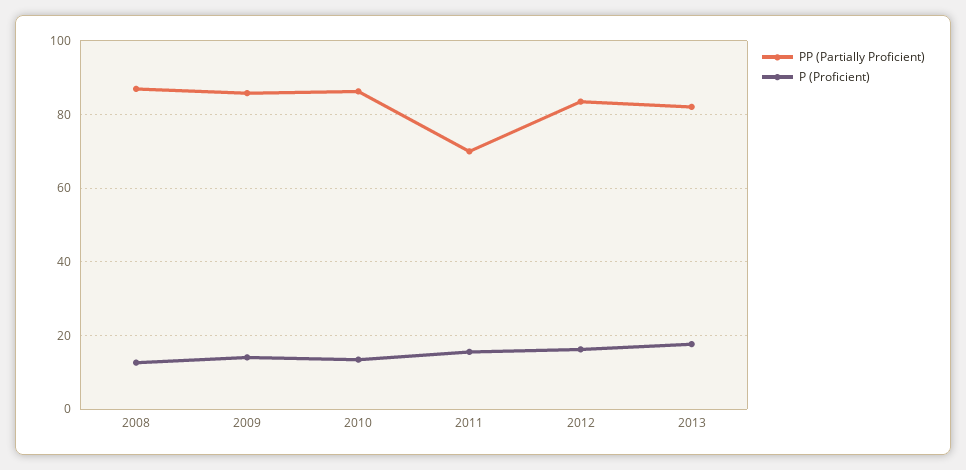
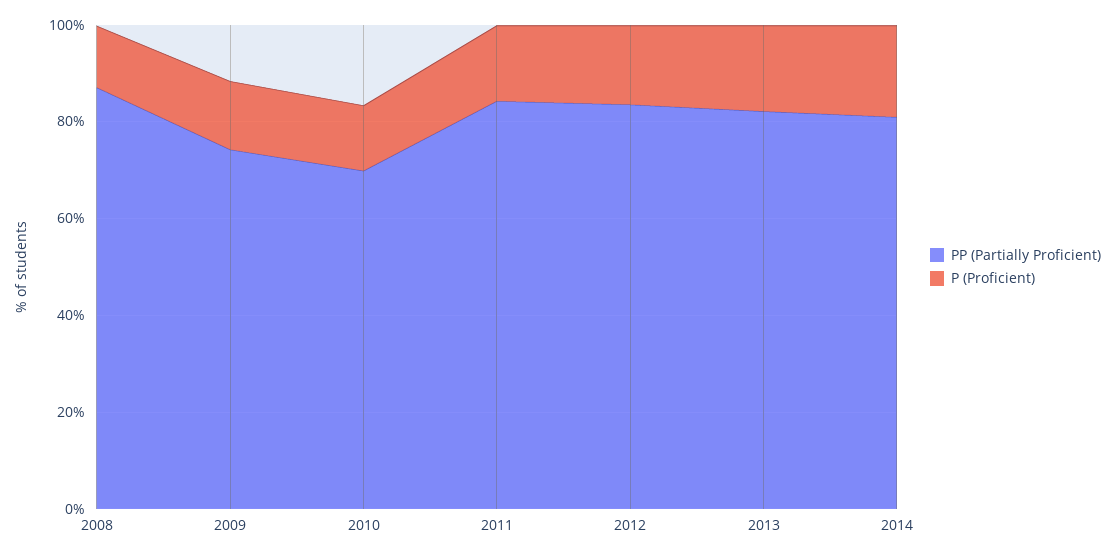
PP (Partially Proficient), 2009: 86 -> 75
PP (Partially Proficient), 2010: 86 -> 70
PP (Partially Proficient), 2011: 70 -> 85
PP (Partially Proficient), 2014: none -> 80
P (Proficient), 2014: none -> 20

